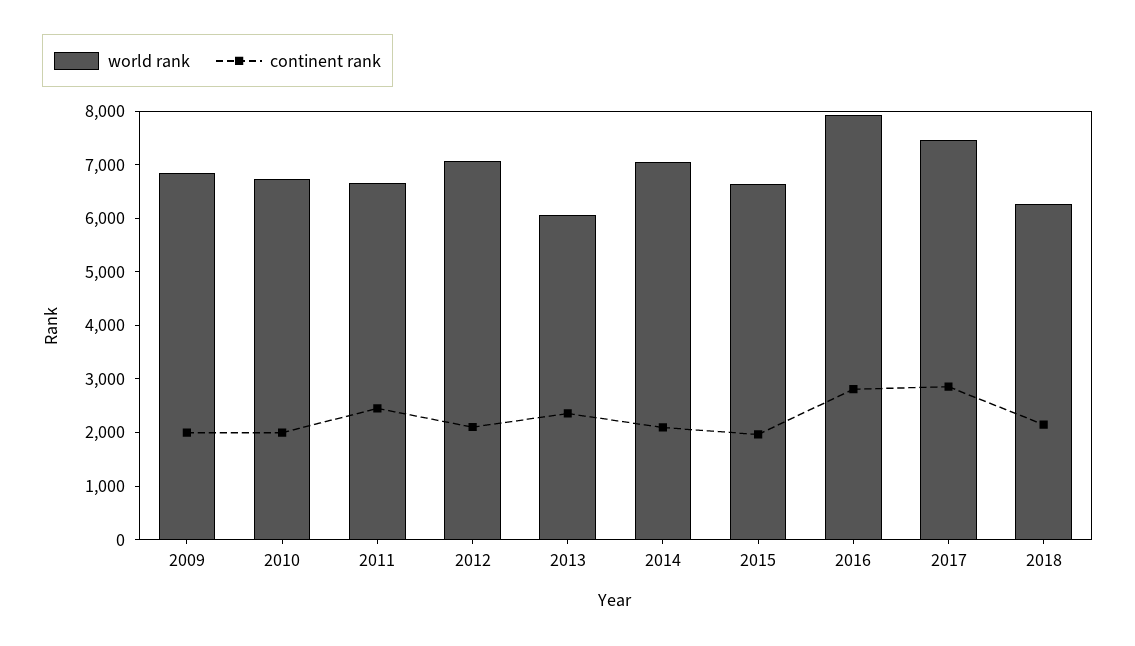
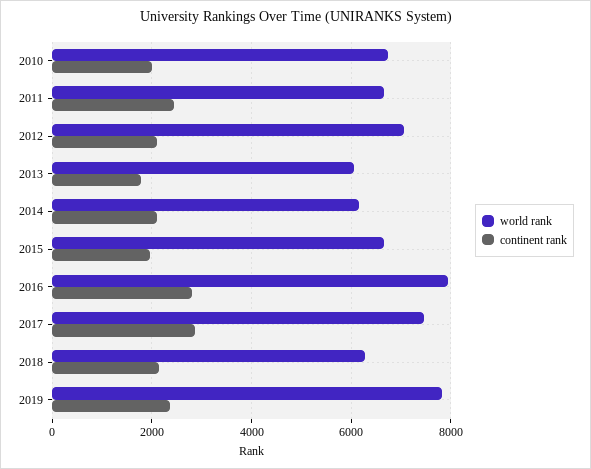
world rank, 2009: 6800 -> none
continent rank, 2009: 2000 -> none
continent rank, 2013: 2400 -> 1800
world rank, 2014: 7000 -> 6200
world rank, 2019: none -> 7800
continent rank, 2019: none -> 2400

